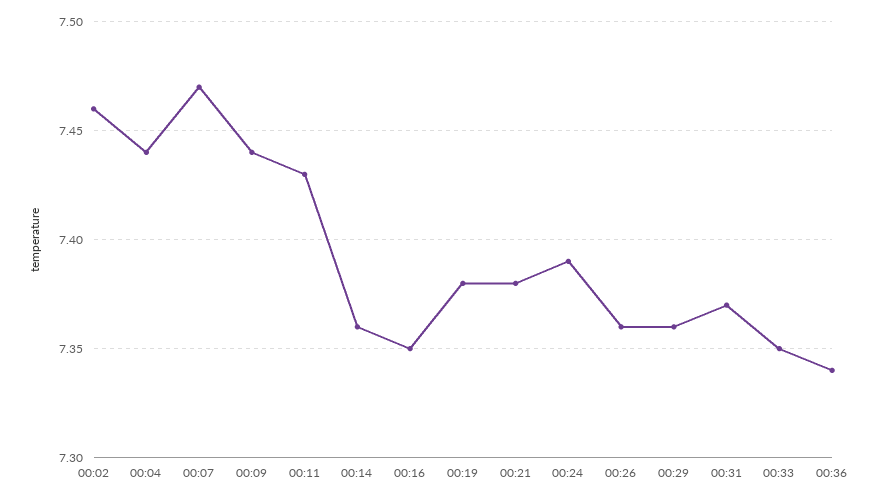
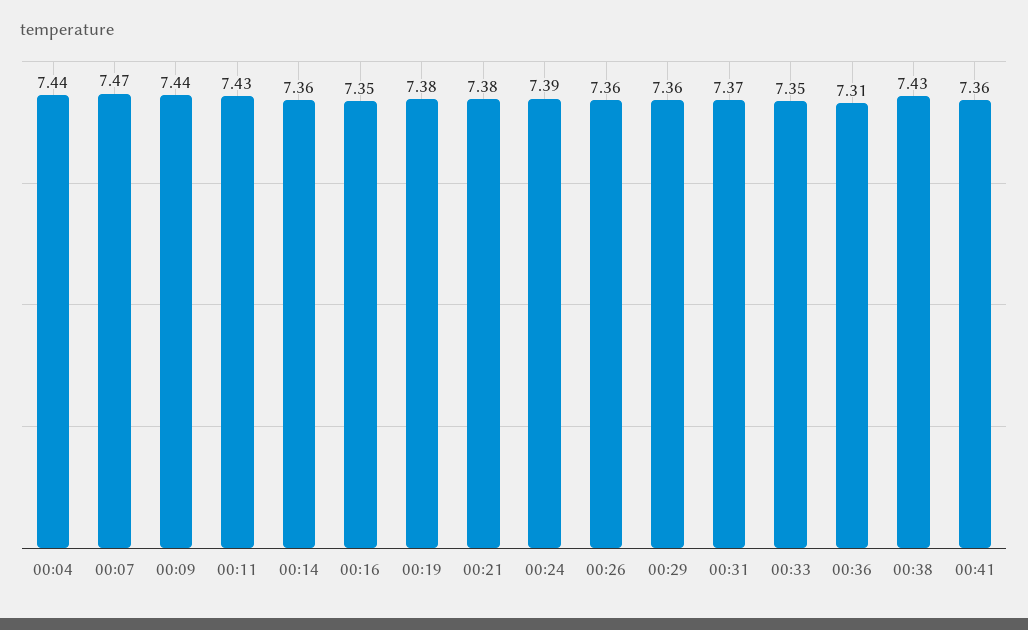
00:02: 7.46 -> none
00:36: 7.34 -> 7.31
00:38: none -> 7.43
00:41: none -> 7.36

